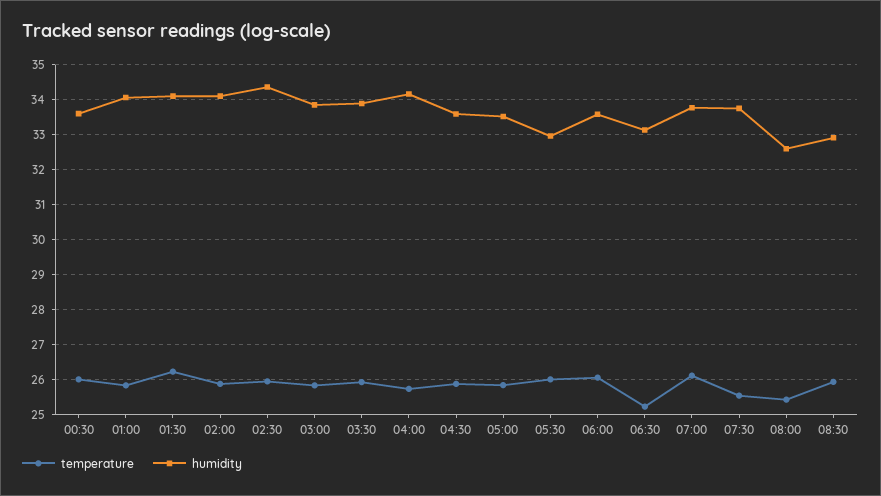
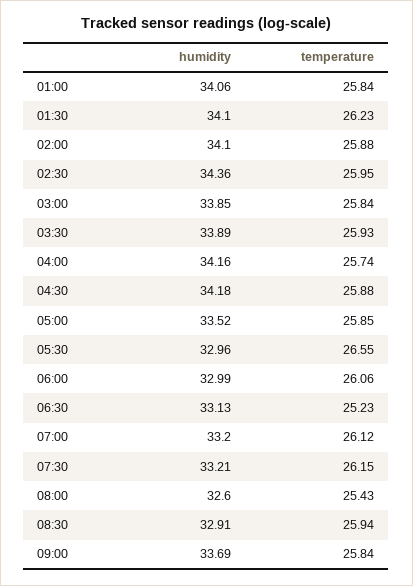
temperature, 00:30: 26 -> none
humidity, 00:30: 33.6 -> none
humidity, 04:30: 33.6 -> 34.18
temperature, 05:30: 26 -> 26.55
humidity, 06:00: 33.6 -> 32.99
humidity, 07:00: 33.8 -> 33.2
temperature, 07:30: 25.6 -> 26.15
humidity, 07:30: 33.8 -> 33.21
humidity, 09:00: none -> 33.69
temperature, 09:00: none -> 25.84

